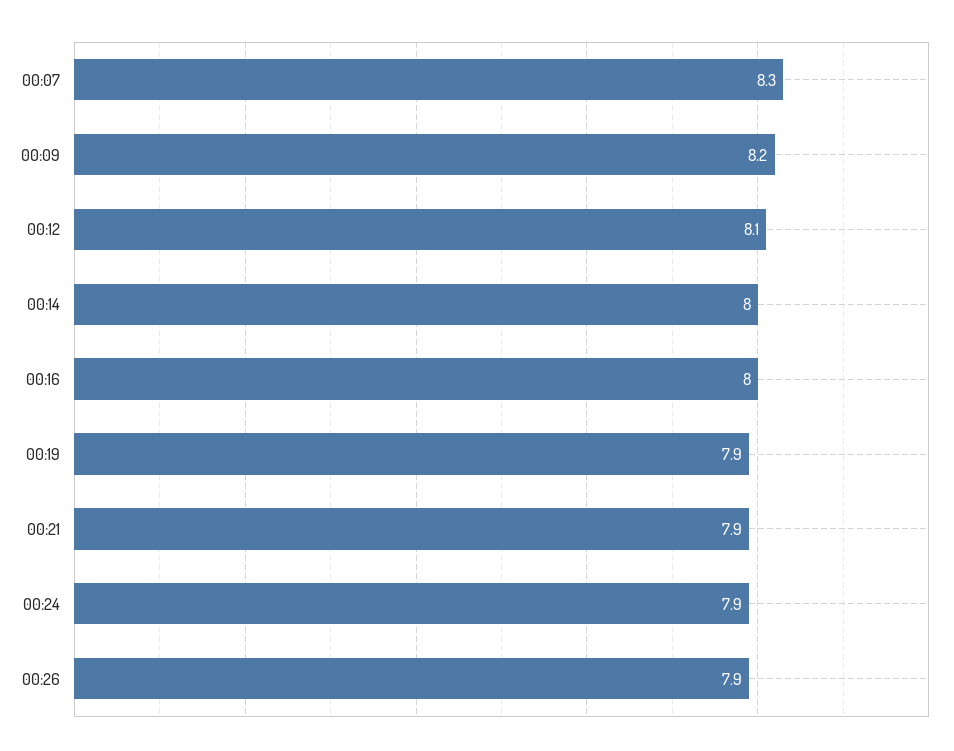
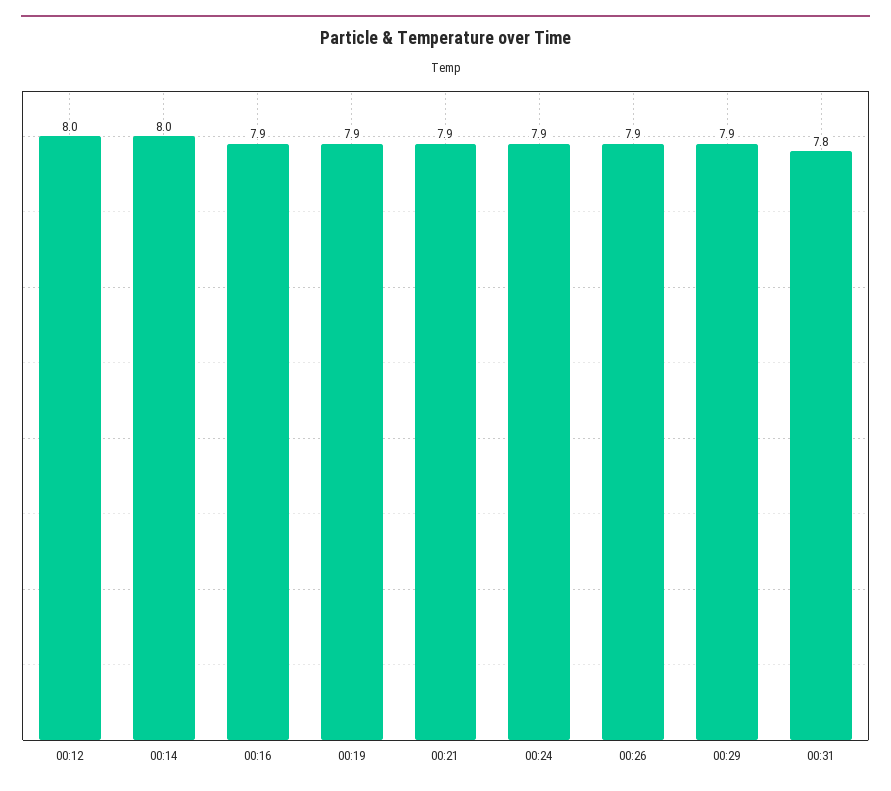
00:07: 8.3 -> none
00:09: 8.2 -> none
00:12: 8.1 -> 8
00:16: 8 -> 7.9
00:29: none -> 7.9
00:31: none -> 7.8

